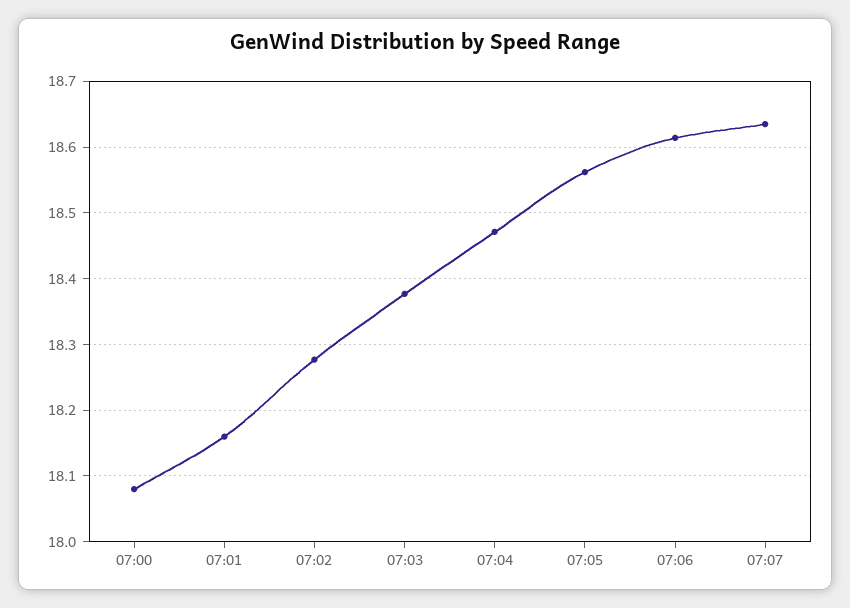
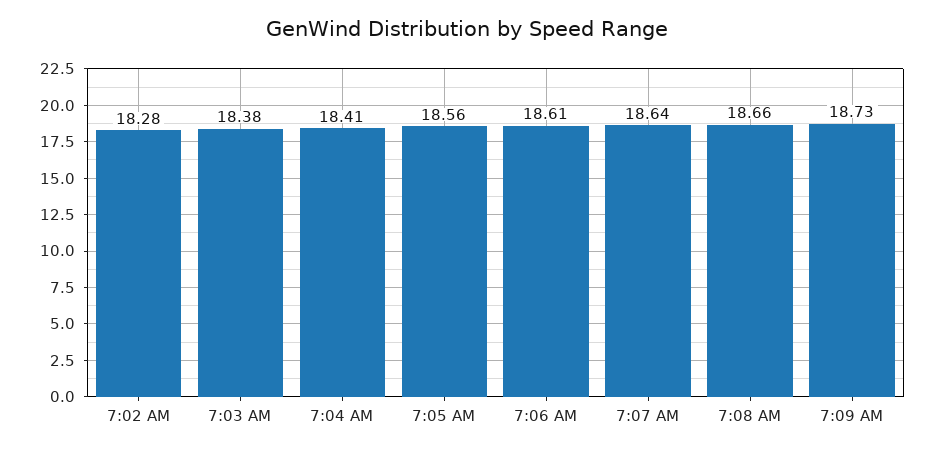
07:00: 18.08 -> none
07:01: 18.16 -> none
07:04: 18.47 -> 18.41
7:08 AM: none -> 18.66
7:09 AM: none -> 18.73

